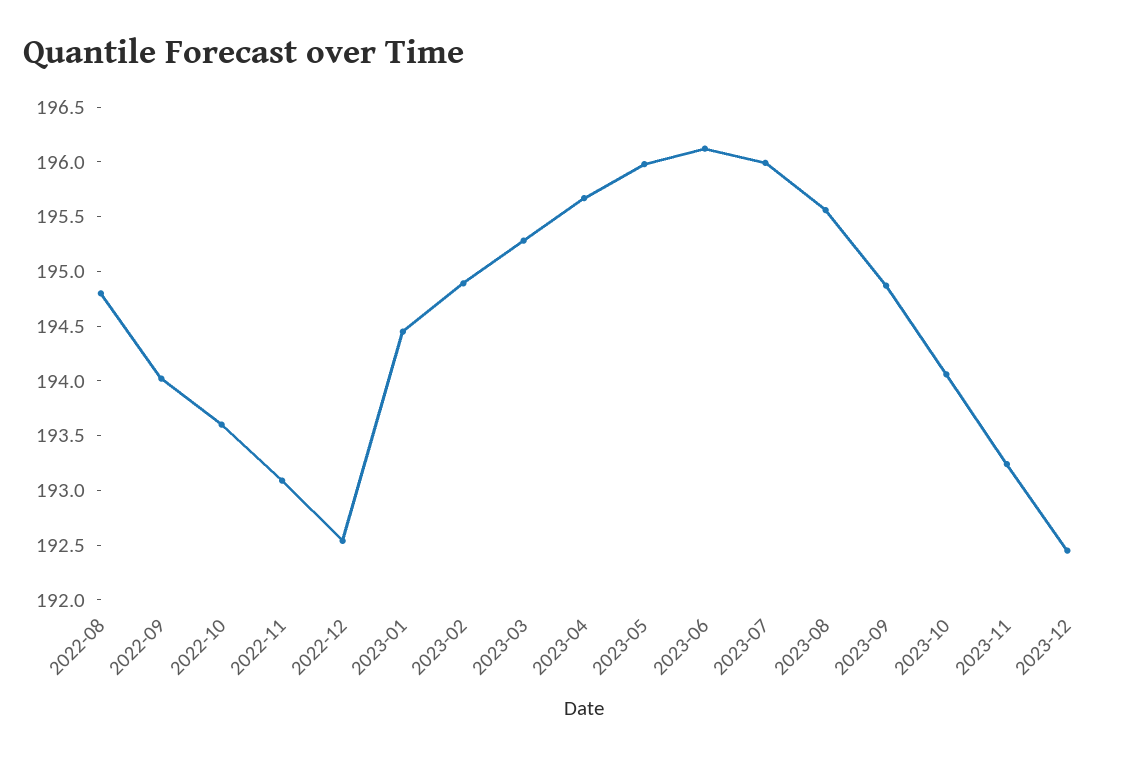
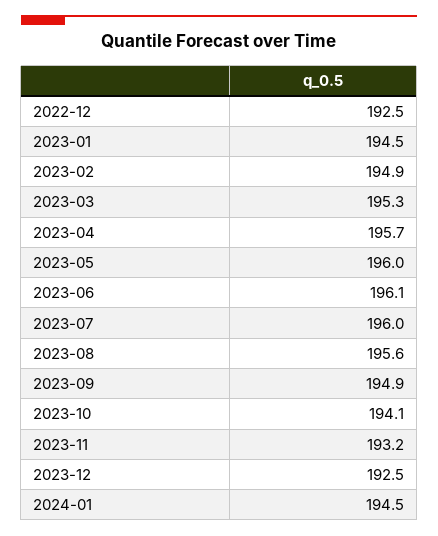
2022-08: 194.8 -> none
2022-09: 194 -> none
2022-10: 193.6 -> none
2022-11: 193.1 -> none
2024-01: none -> 194.5

